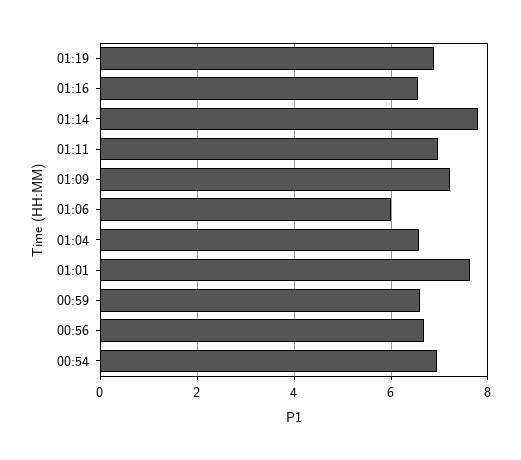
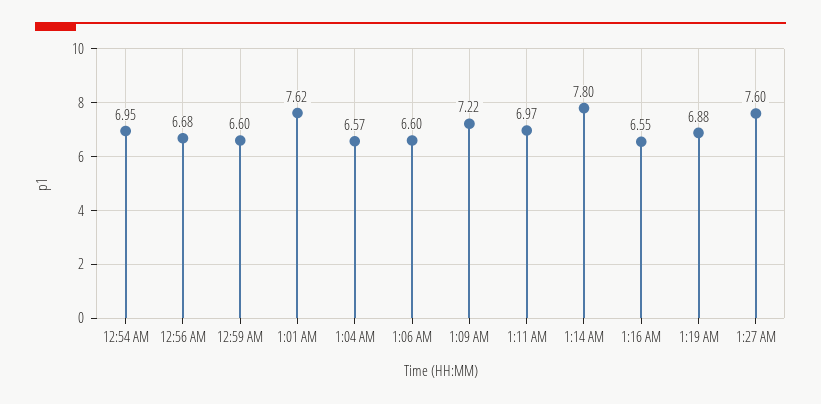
01:06: 6 -> 6.6
1:27 AM: none -> 7.6

